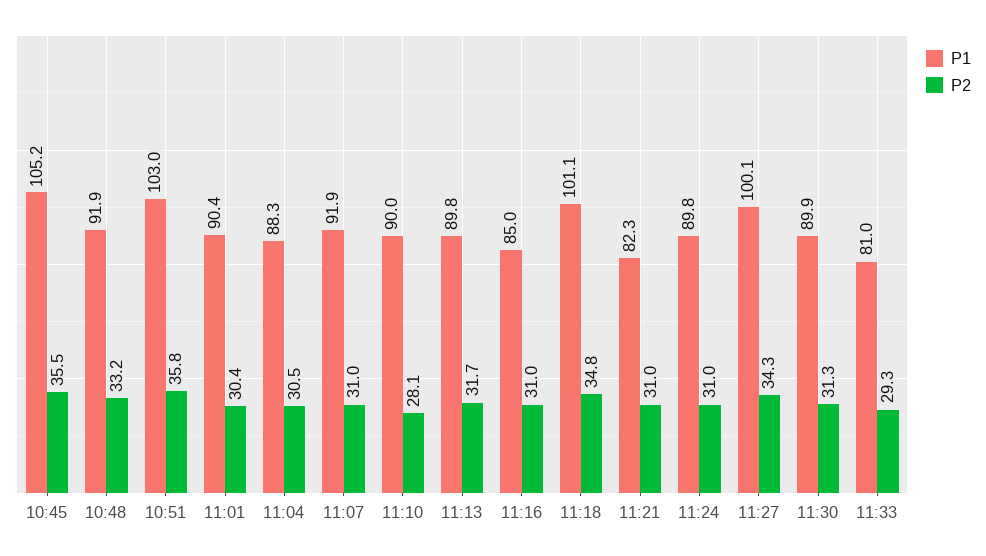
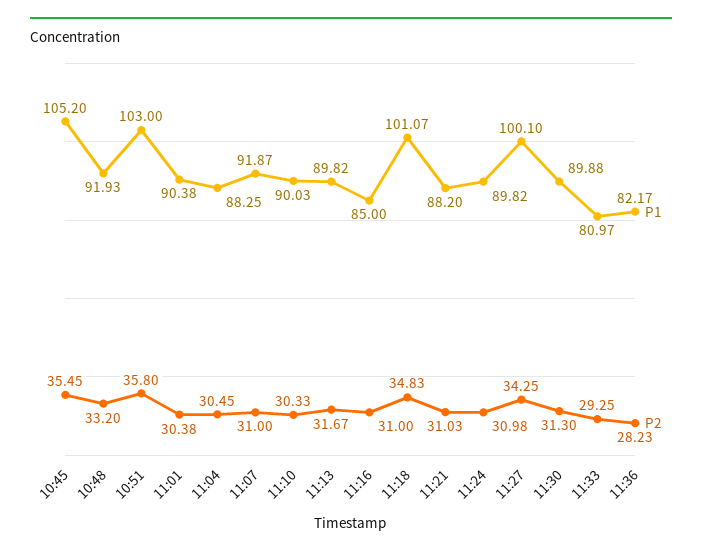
P2, 11:10: 28.1 -> 30.33
P1, 11:21: 82.3 -> 88.2
P1, 11:36: none -> 82.17
P2, 11:36: none -> 28.23

